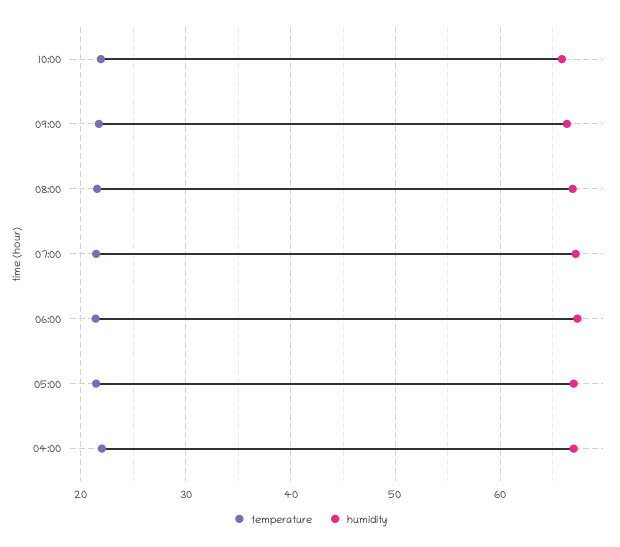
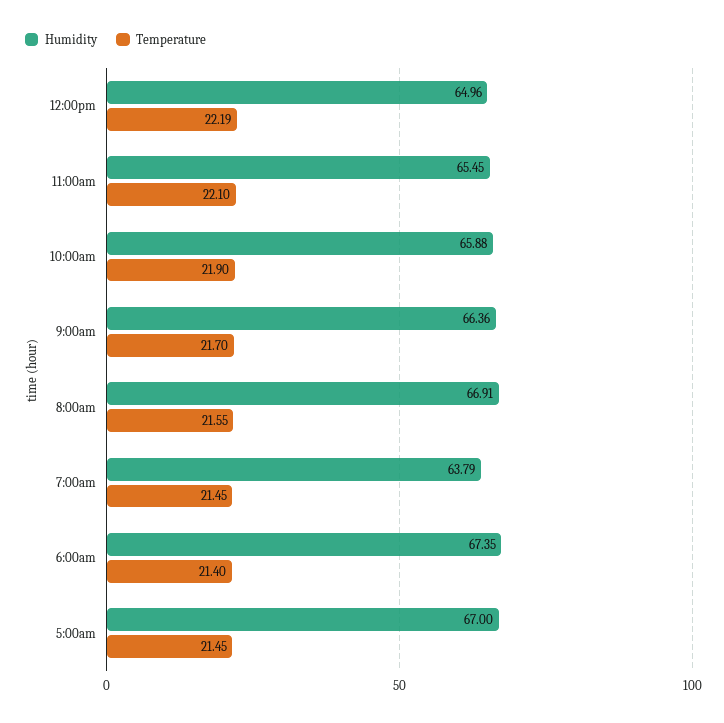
humidity, 07:00: 67 -> 63.79
temperature, 04:00: 22 -> none
humidity, 04:00: 67 -> none
humidity, 12:00pm: none -> 64.96
temperature, 12:00pm: none -> 22.19
humidity, 11:00am: none -> 65.45
temperature, 11:00am: none -> 22.1

